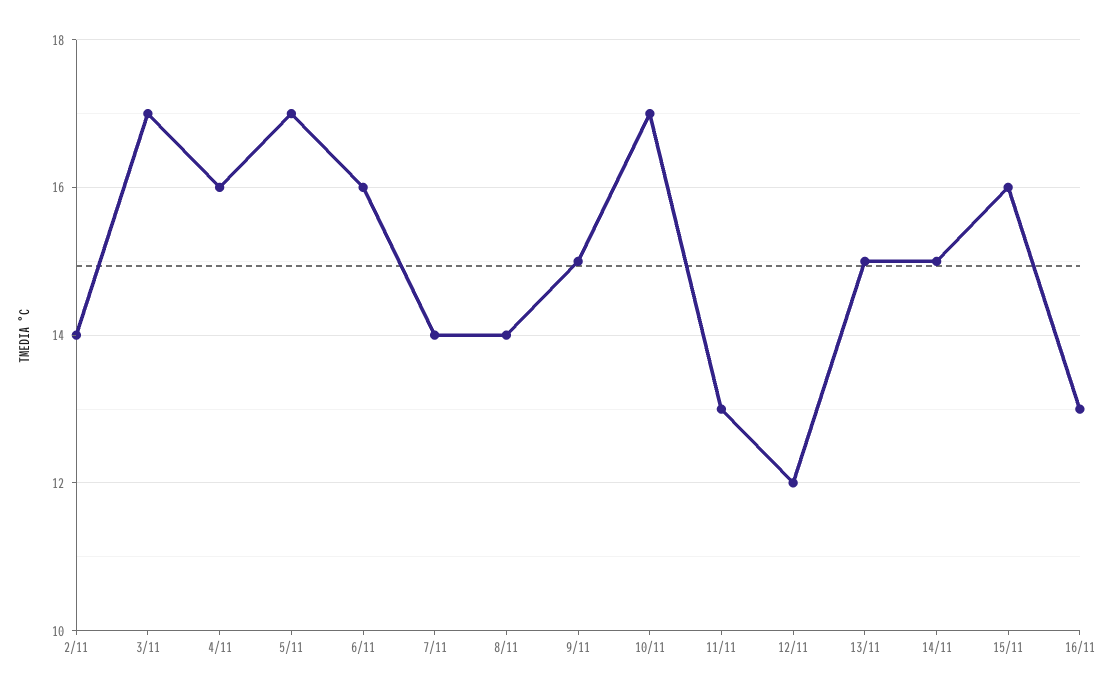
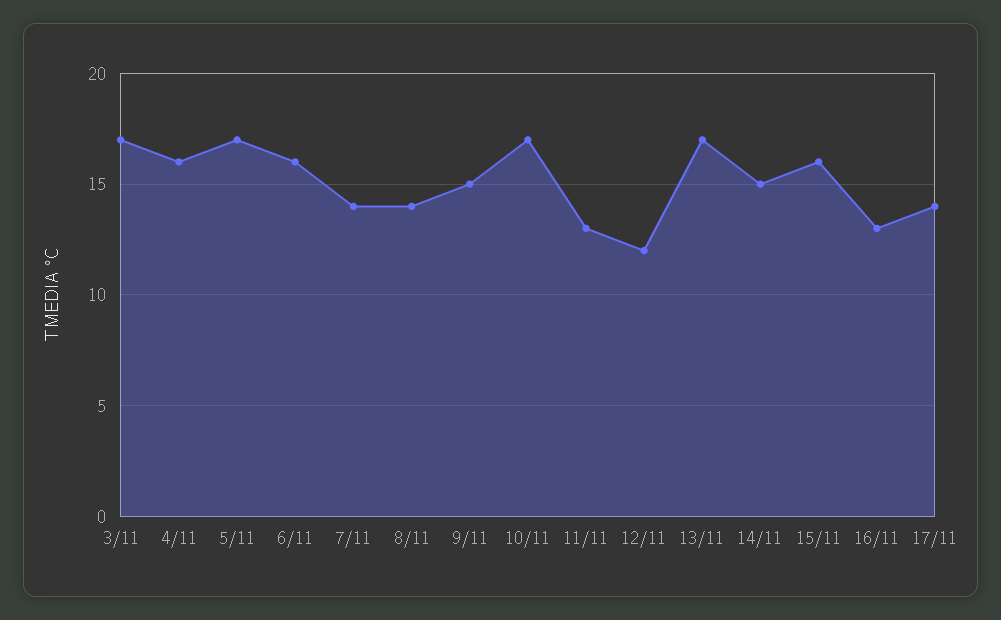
2/11: 14 -> none
13/11: 15 -> 17
17/11: none -> 14

